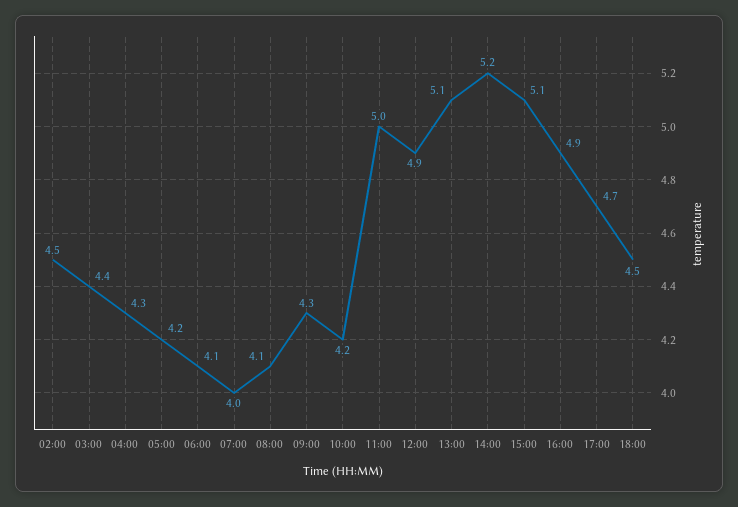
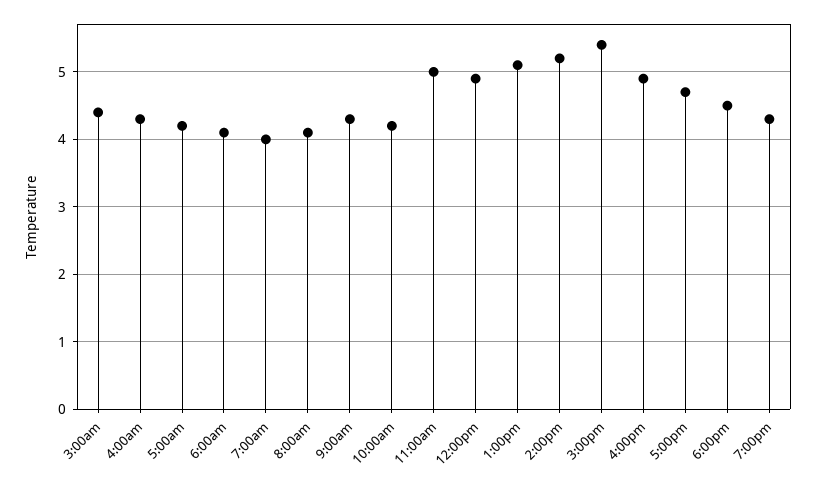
02:00: 4.5 -> none
15:00: 5.1 -> 5.4
7:00pm: none -> 4.3

